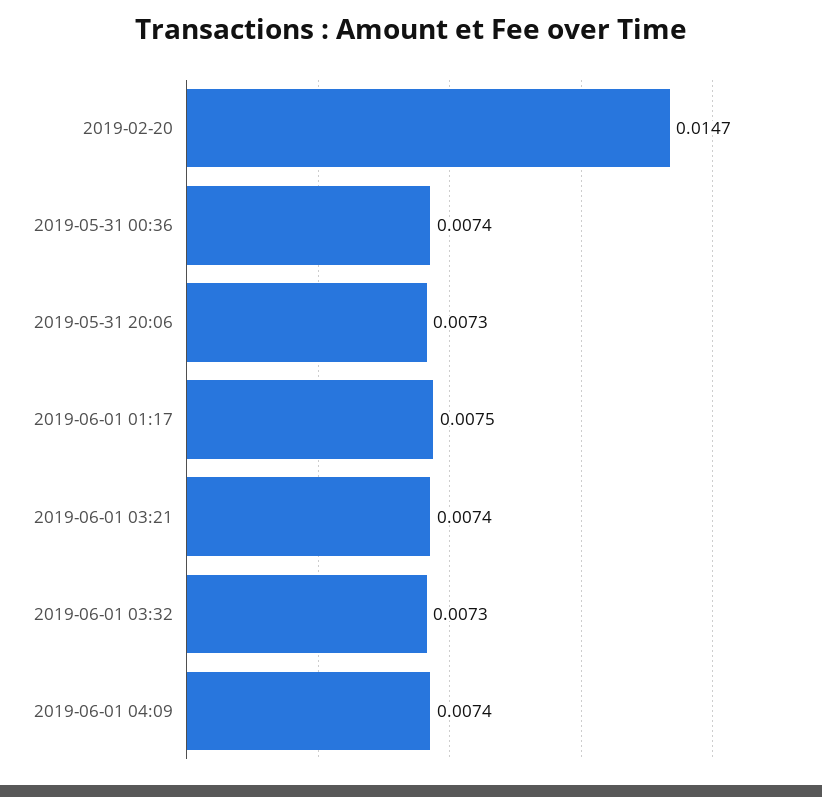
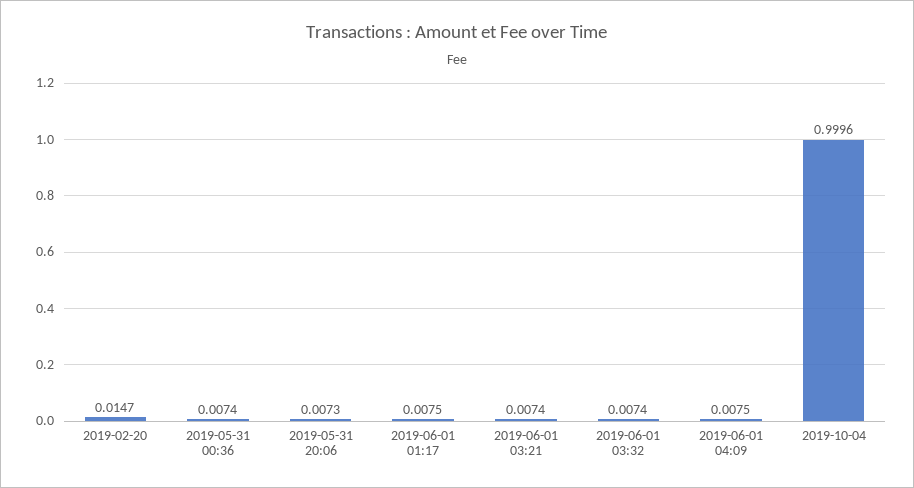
2019-06-01 03:32: 0.0073 -> 0.0074
2019-06-01 04:09: 0.0074 -> 0.0075
2019-10-04: none -> 0.9996

